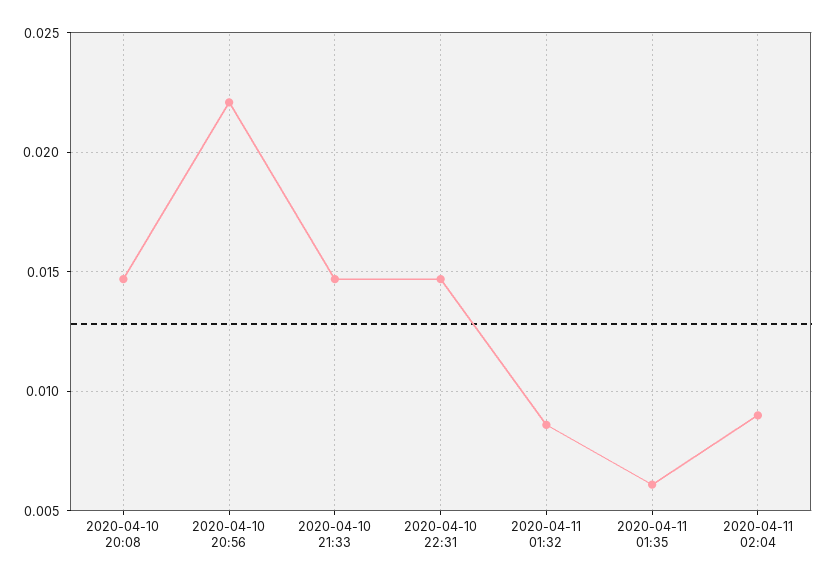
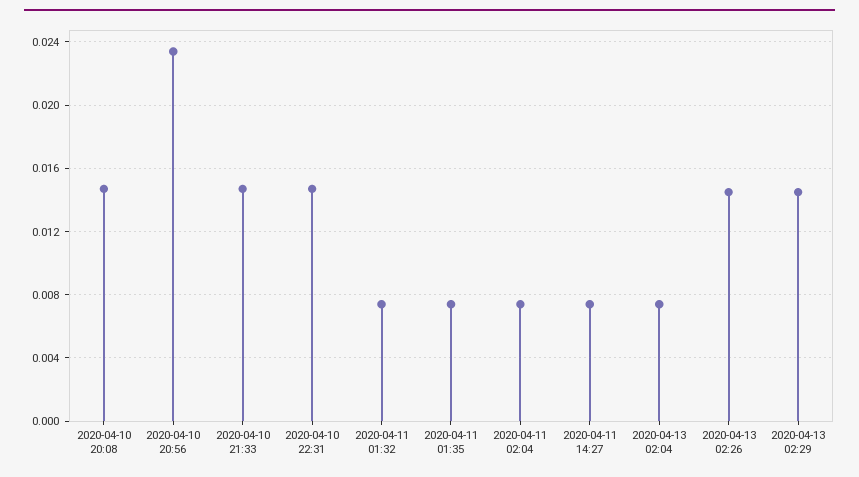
2020-04-10 20:56: 0.022 -> 0.0235
2020-04-11 01:32: 0.0085 -> 0.0075
2020-04-11 01:35: 0.006 -> 0.0075
2020-04-11 02:04: 0.009 -> 0.0075
2020-04-11 14:27: none -> 0.0075
2020-04-13 02:04: none -> 0.0075
2020-04-13 02:26: none -> 0.0145
2020-04-13 02:29: none -> 0.0145

